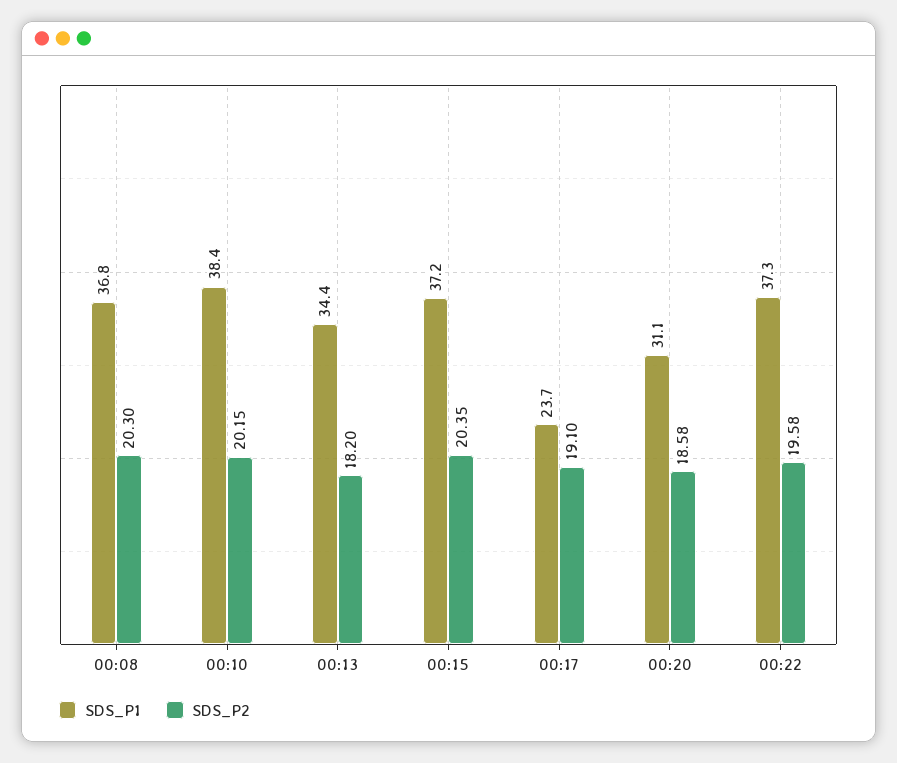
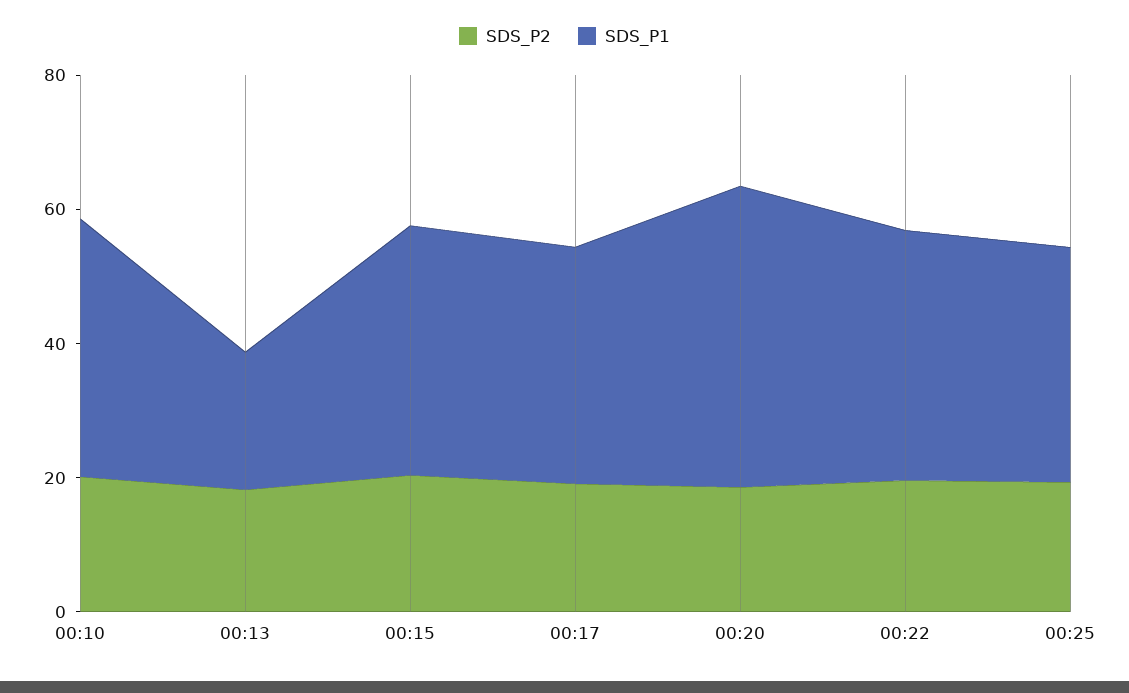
SDS_P1, 00:08: 36.8 -> none
SDS_P2, 00:08: 20.3 -> none
SDS_P1, 00:13: 34.4 -> 20
SDS_P1, 00:17: 23.7 -> 35
SDS_P1, 00:20: 31.1 -> 45
SDS_P2, 00:25: none -> 20
SDS_P1, 00:25: none -> 35

